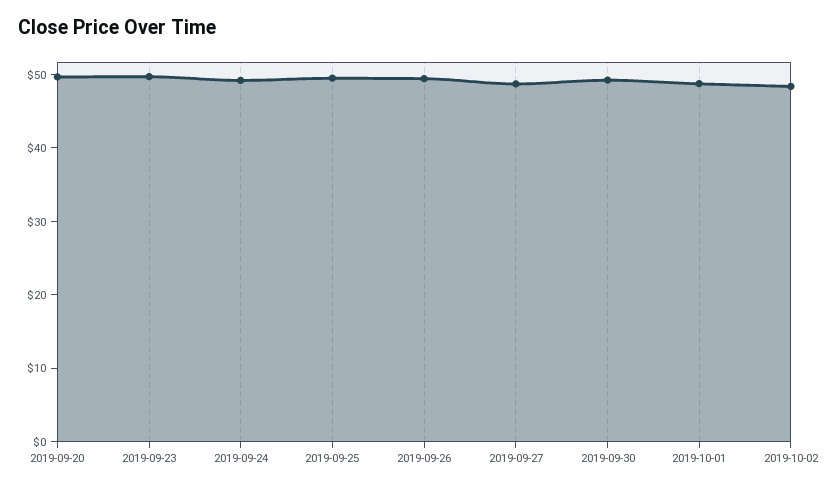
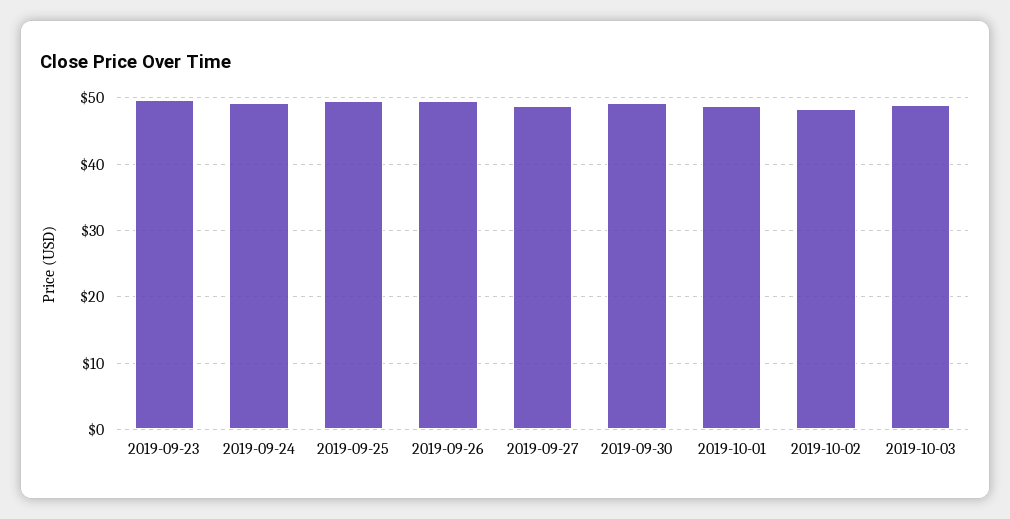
2019-09-20: 50 -> none
2019-10-03: none -> 49

